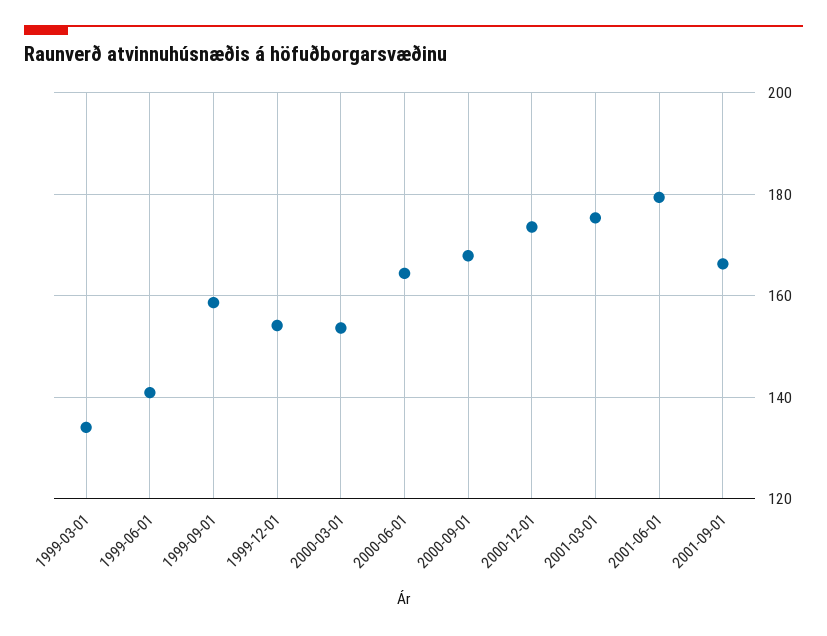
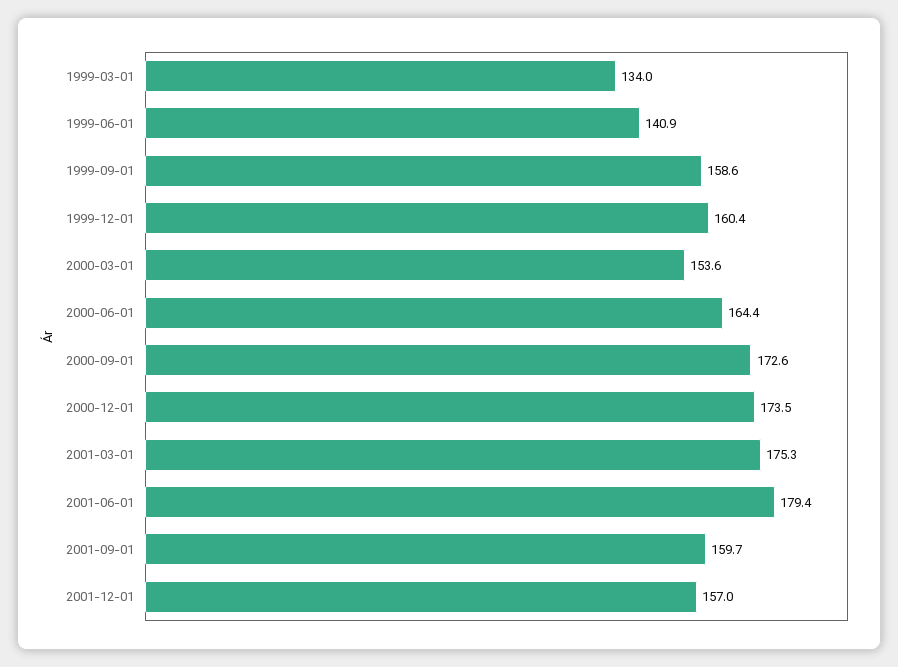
1999-12-01: 154 -> 160.4
2000-09-01: 168 -> 172.6
2001-09-01: 166 -> 159.7
2001-12-01: none -> 157

